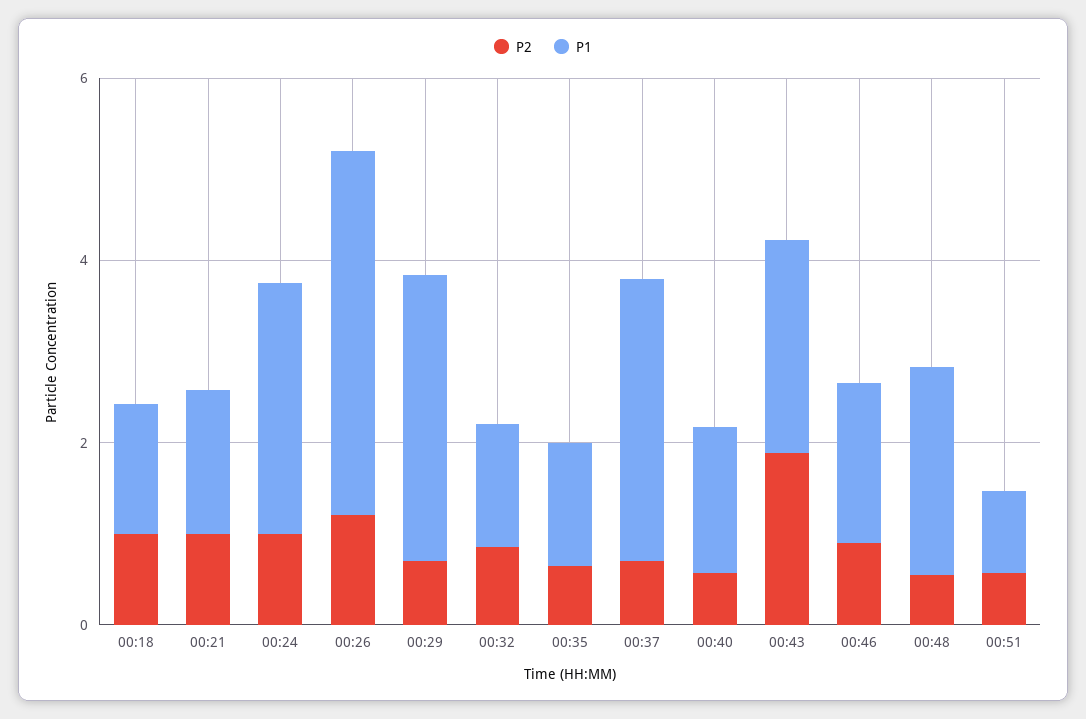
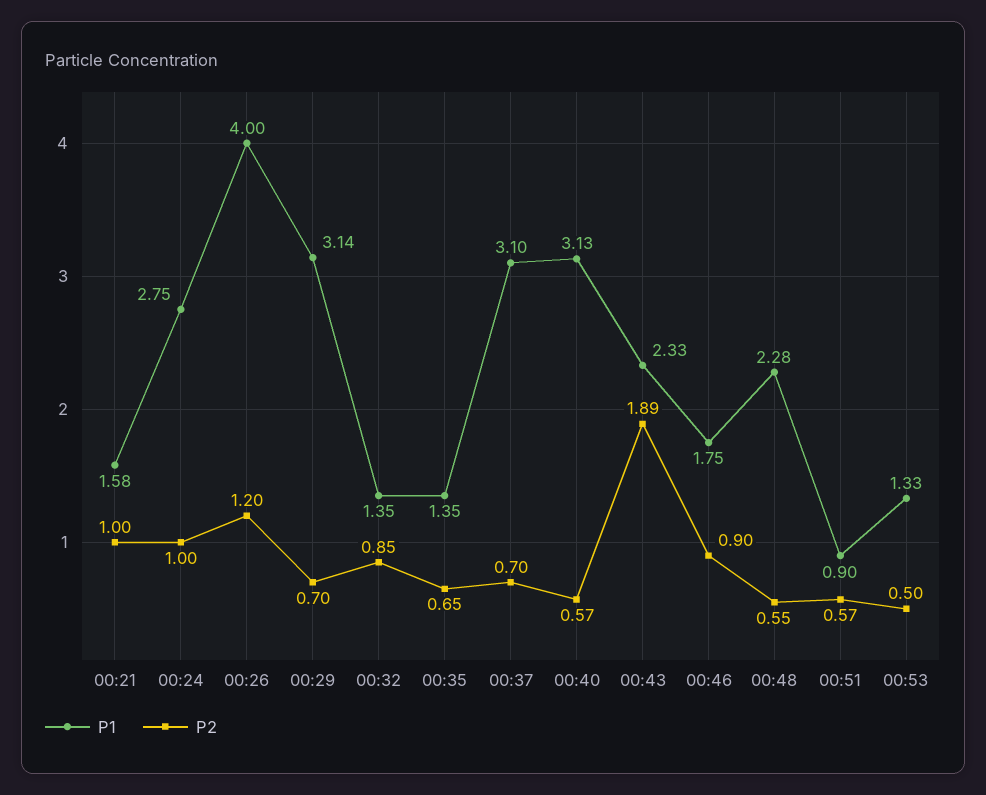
P2, 00:18: 1 -> none
P1, 00:18: 1.5 -> none
P1, 00:40: 1.5 -> 3.13
P1, 00:53: none -> 1.33
P2, 00:53: none -> 0.5

